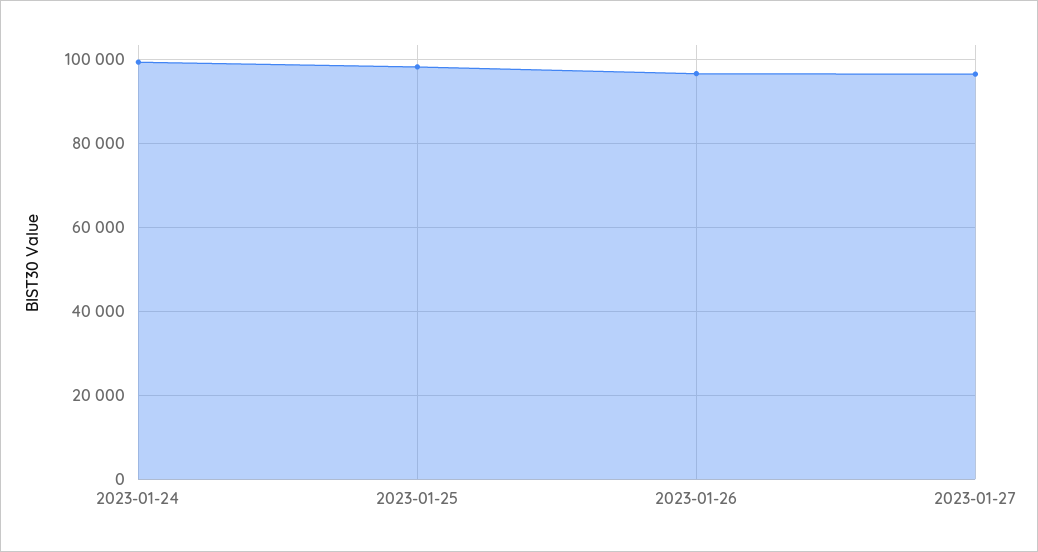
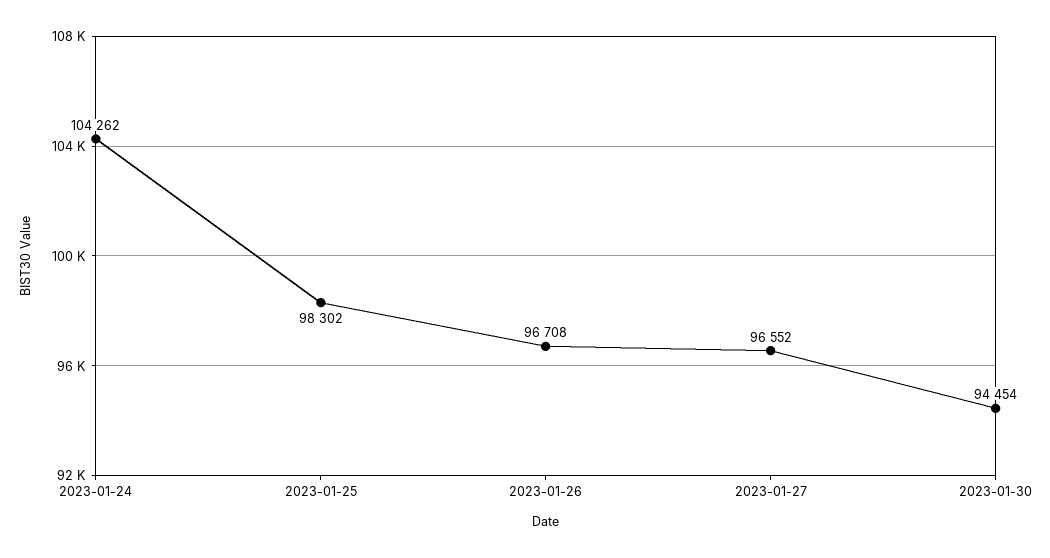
2023-01-24: 100000 -> 104262
2023-01-30: none -> 94454

